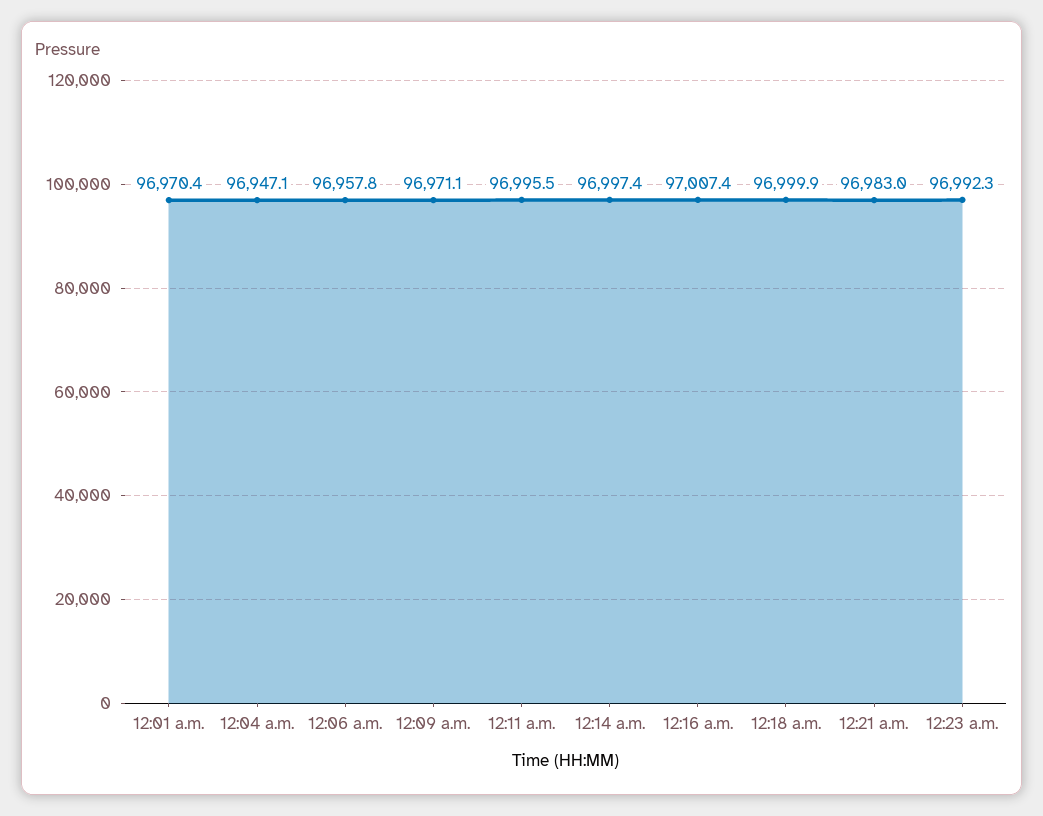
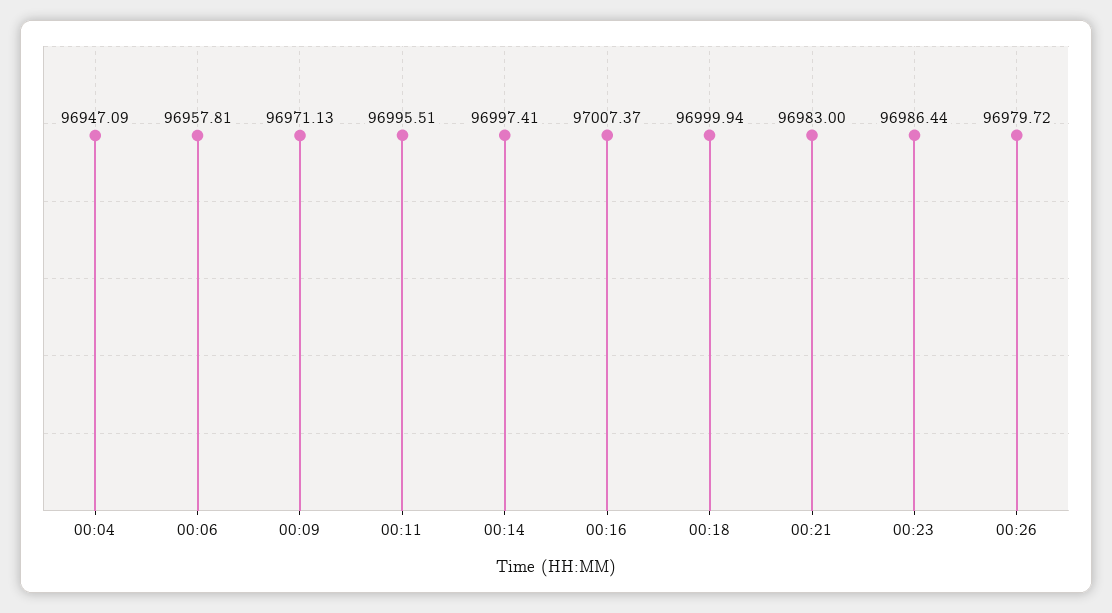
12:01 a.m.: 96970.4 -> none
12:23 a.m.: 96992.3 -> 96986.44
00:26: none -> 96979.72

